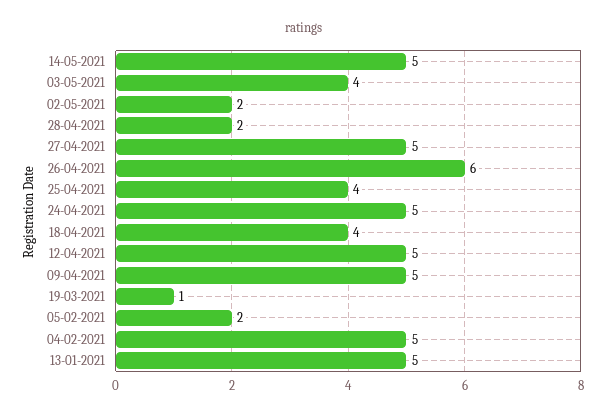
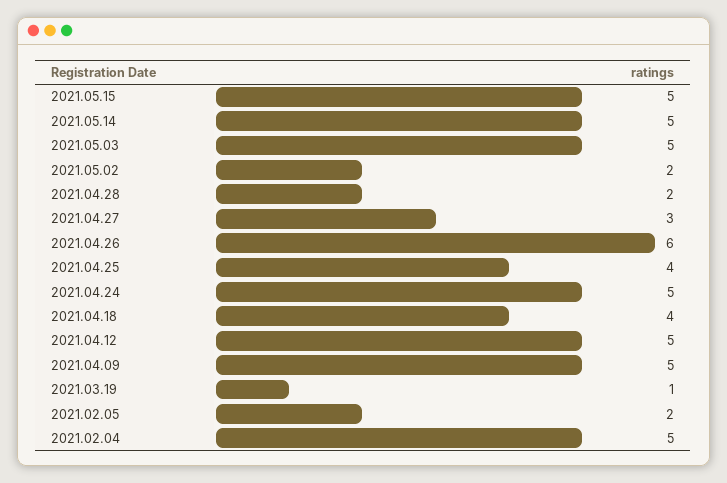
03-05-2021: 4 -> 5
27-04-2021: 5 -> 3
13-01-2021: 5 -> none
2021.05.15: none -> 5

